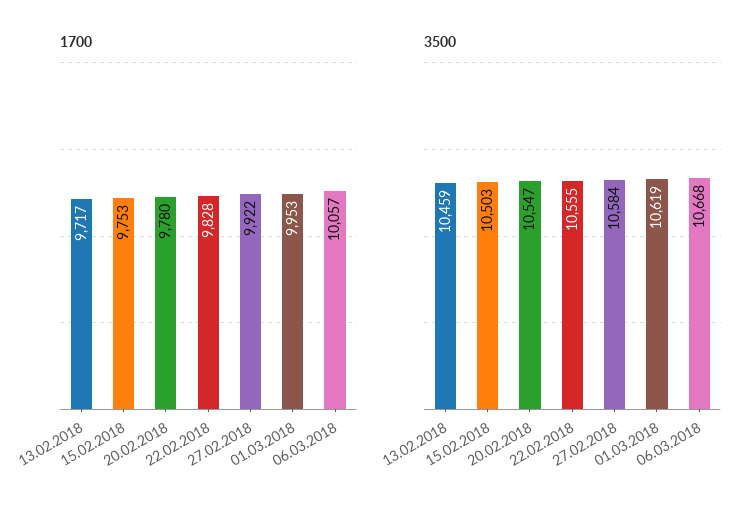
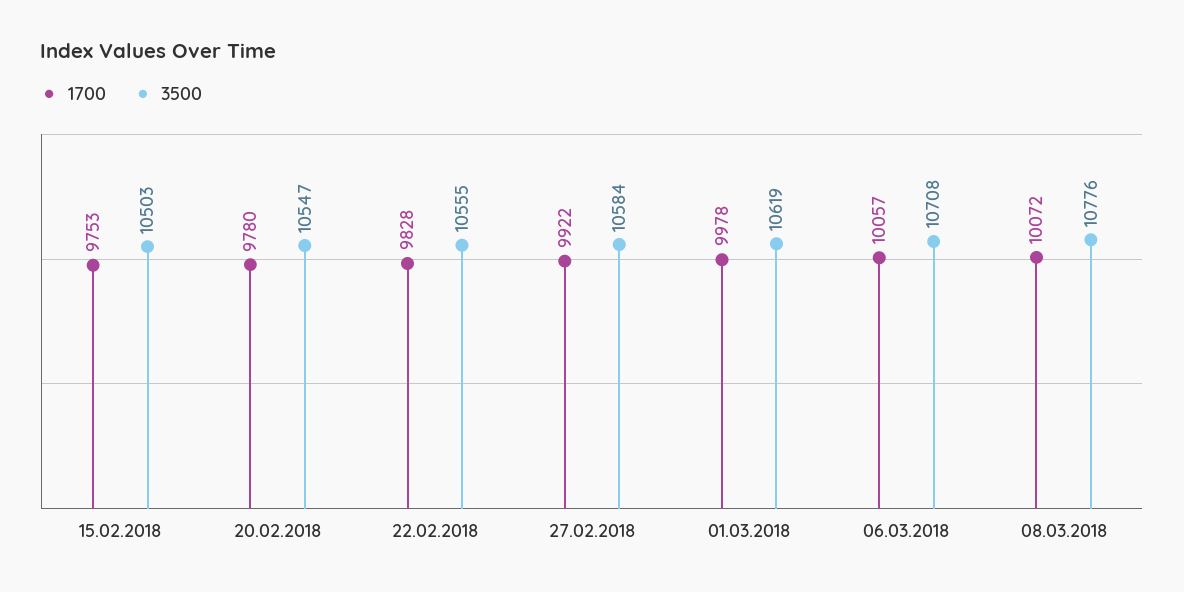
1700, 13.02.2018: 9717 -> none
1700, 01.03.2018: 9953 -> 9978
3500, 13.02.2018: 10459 -> none
3500, 06.03.2018: 10668 -> 10708
1700, 08.03.2018: none -> 10072
3500, 08.03.2018: none -> 10776

